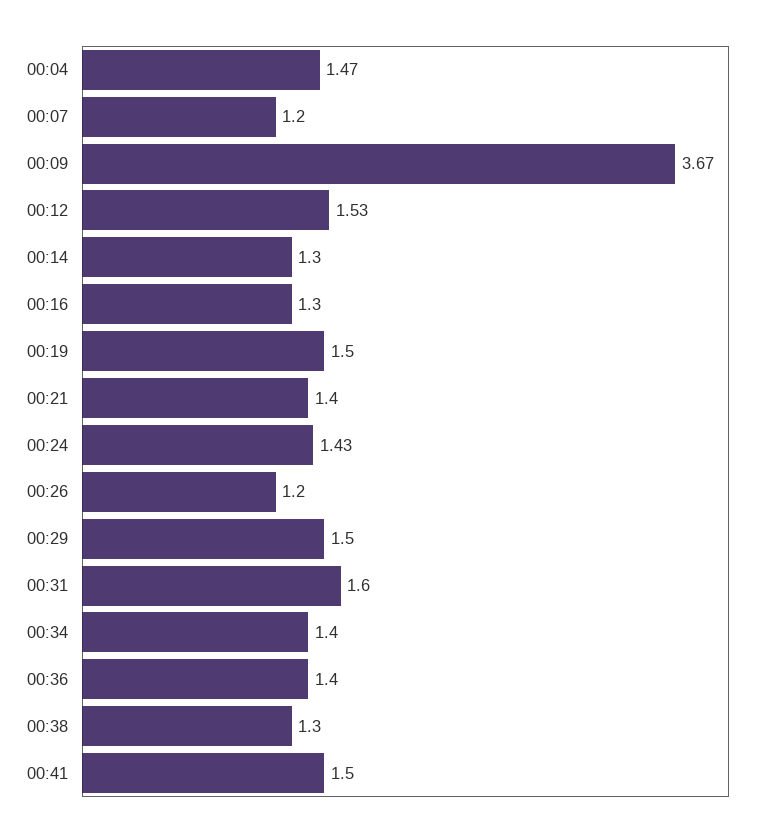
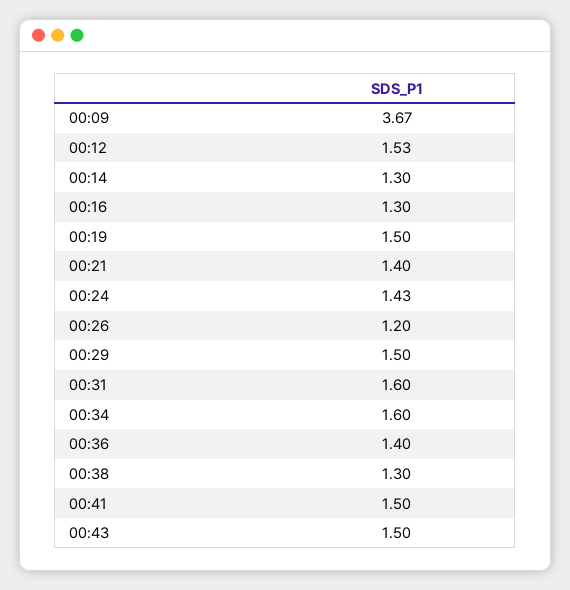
00:04: 1.47 -> none
00:07: 1.2 -> none
00:34: 1.4 -> 1.6
00:43: none -> 1.5

